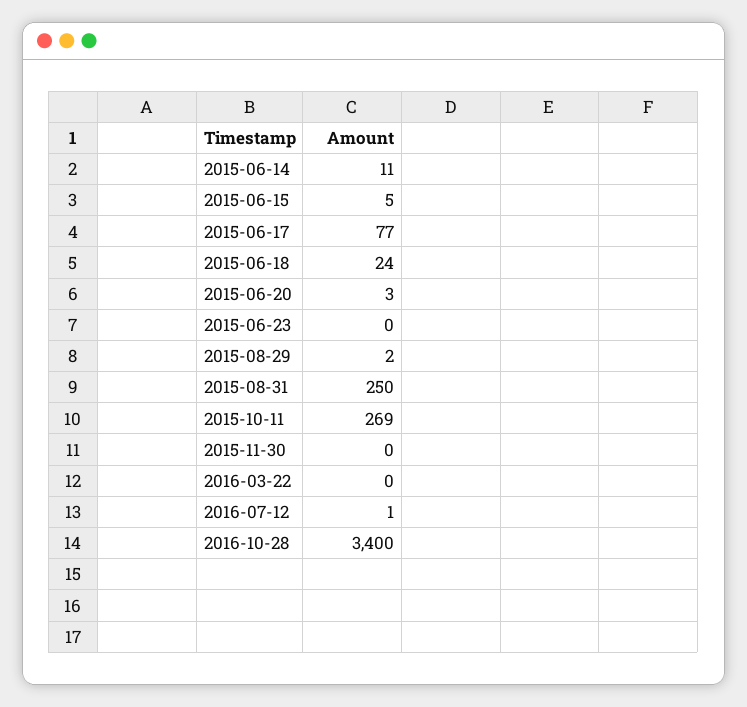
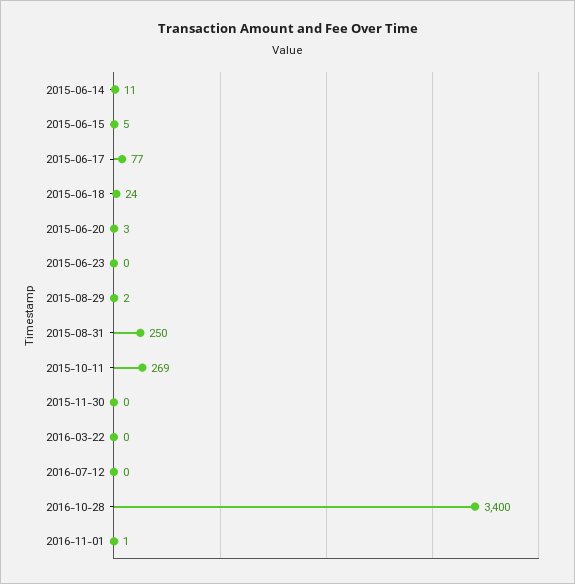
2016-07-12: 1 -> 0
2016-11-01: none -> 1

